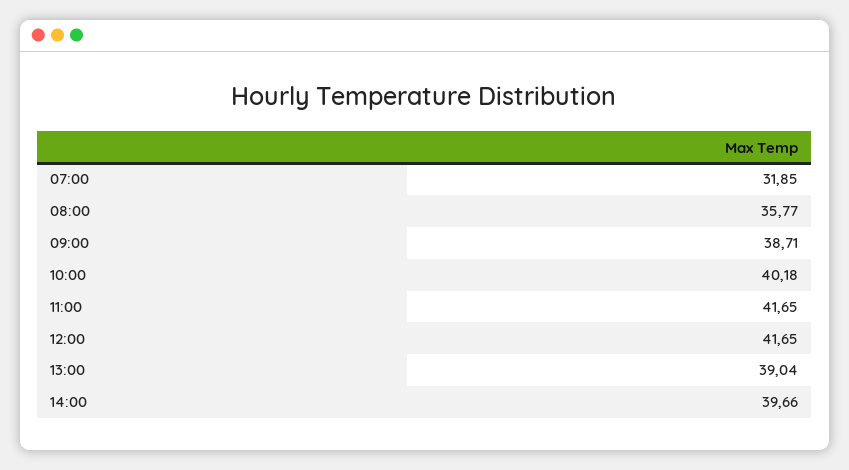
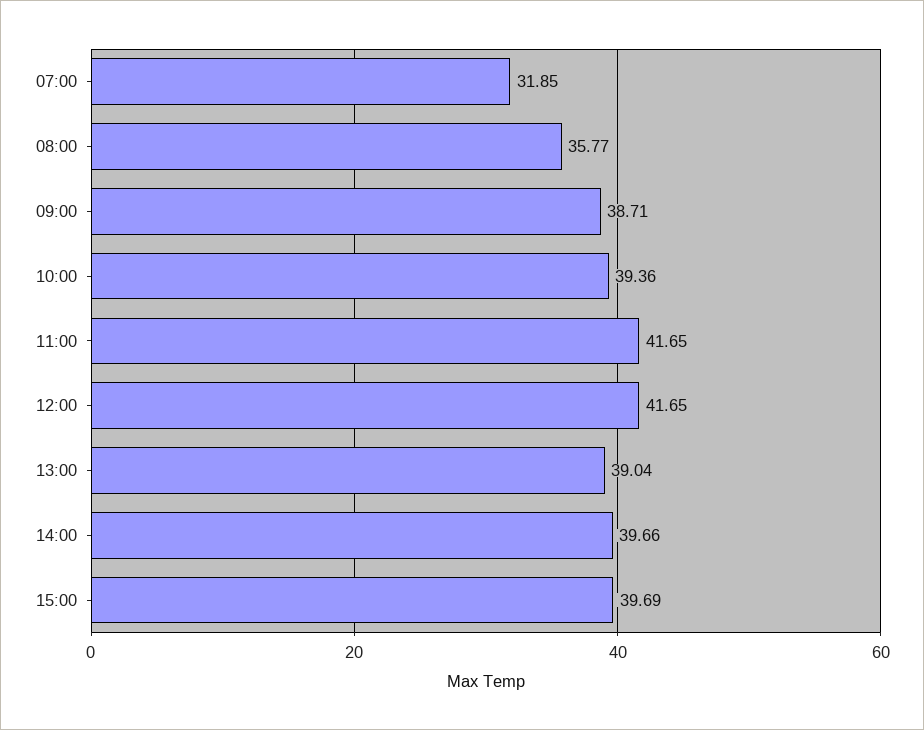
10:00: 40.18 -> 39.36
15:00: none -> 39.69

